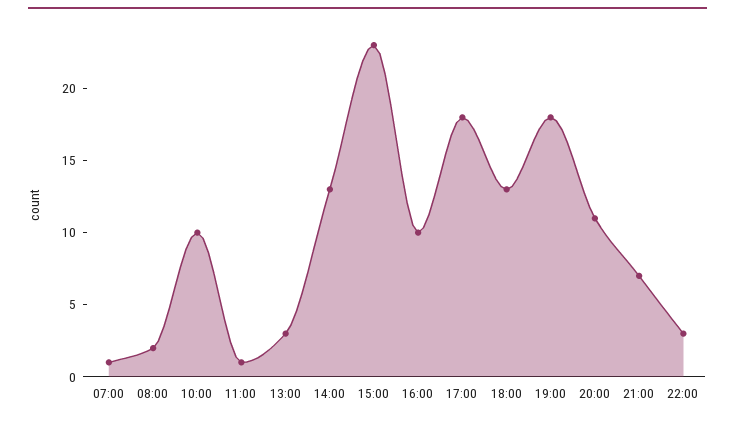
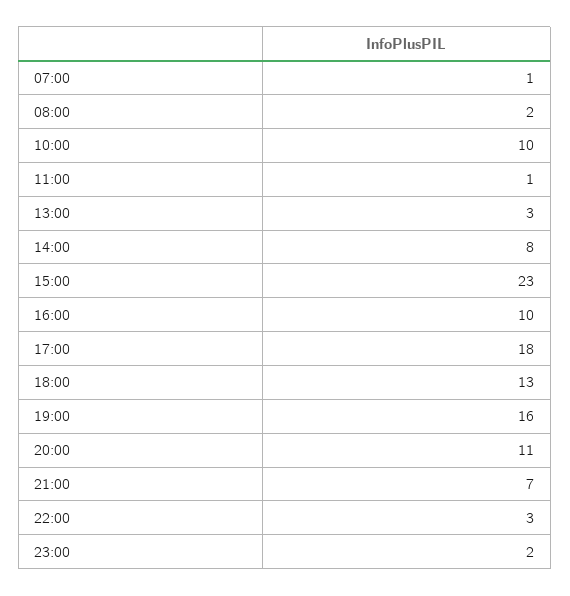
14:00: 13 -> 8
19:00: 18 -> 16
23:00: none -> 2

